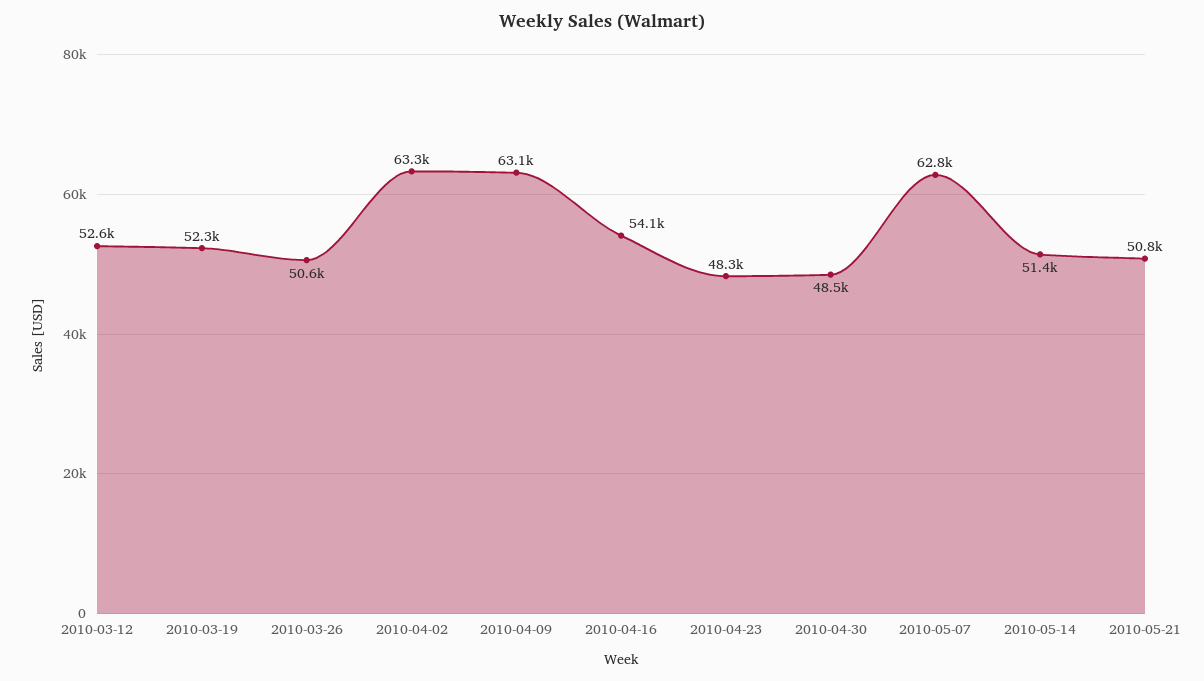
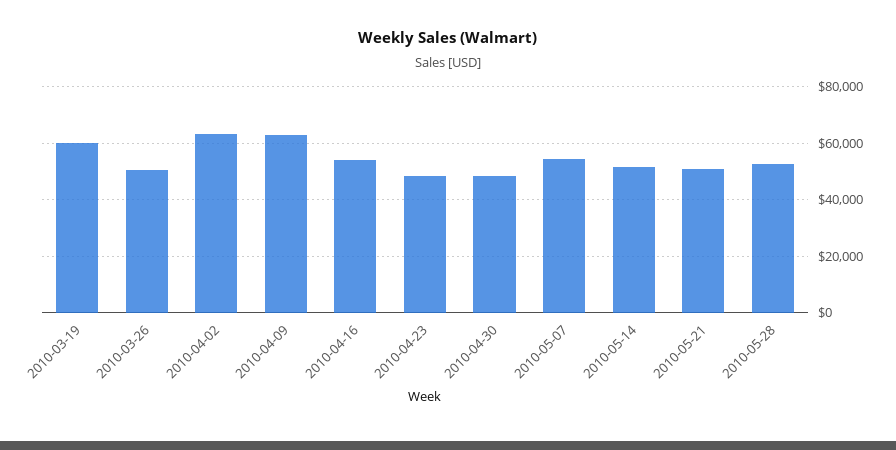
2010-03-12: 52600 -> none
2010-03-19: 52300 -> 60000
2010-05-07: 62800 -> 55000
2010-05-28: none -> 52500

